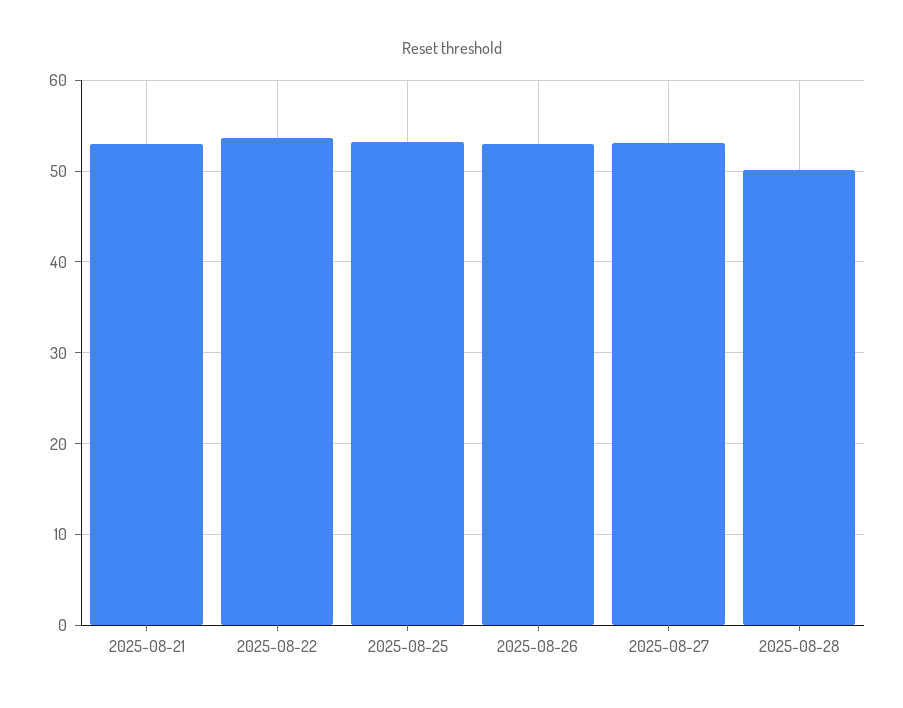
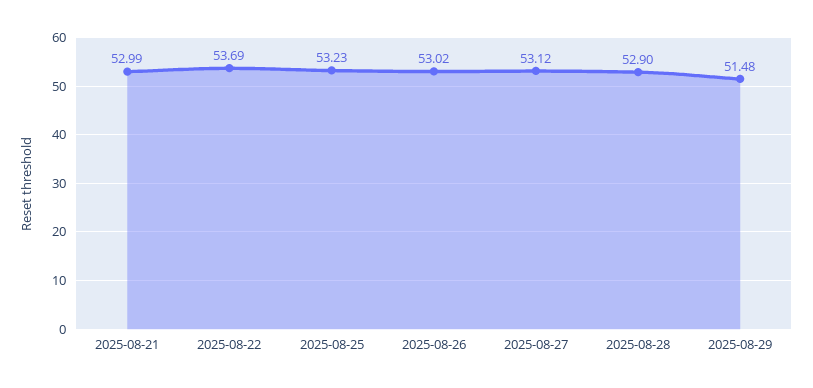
2025-08-28: 50 -> 52.9
2025-08-29: none -> 51.48

